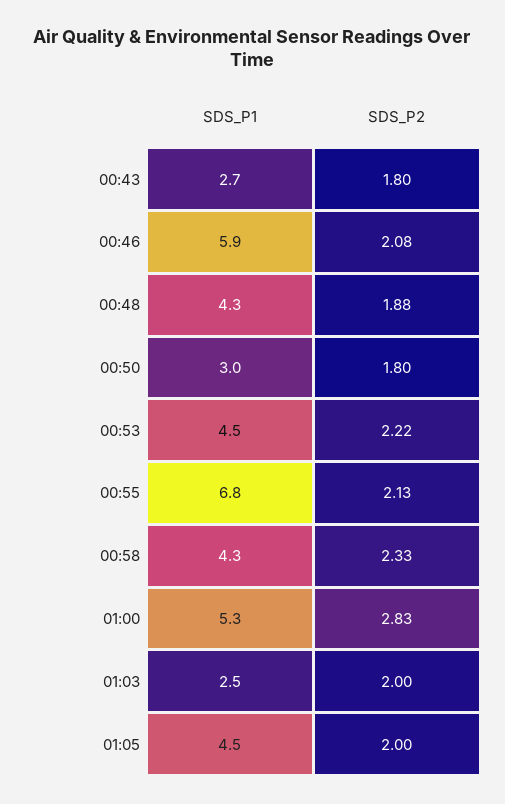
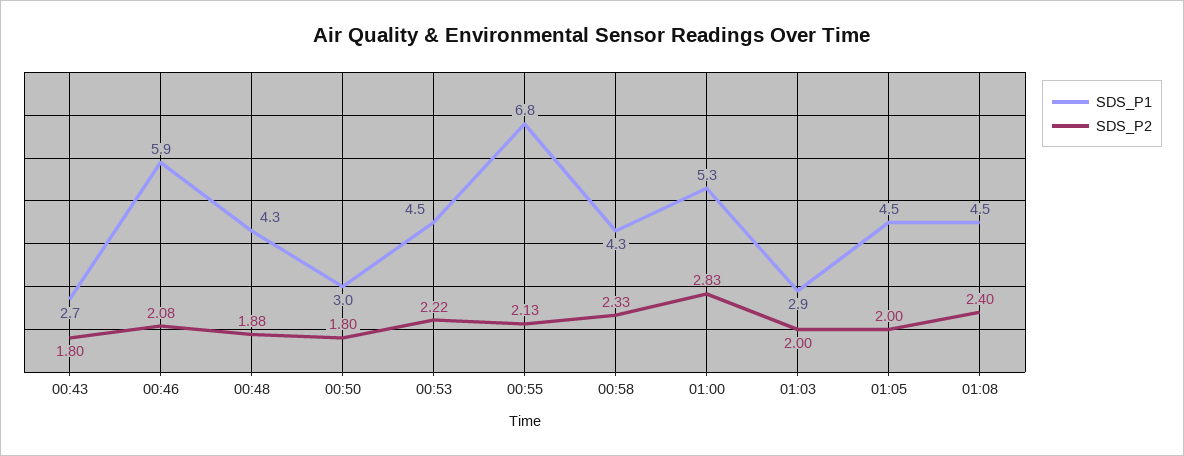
SDS_P1, 01:03: 2.5 -> 2.9
SDS_P1, 01:08: none -> 4.5
SDS_P2, 01:08: none -> 2.4

